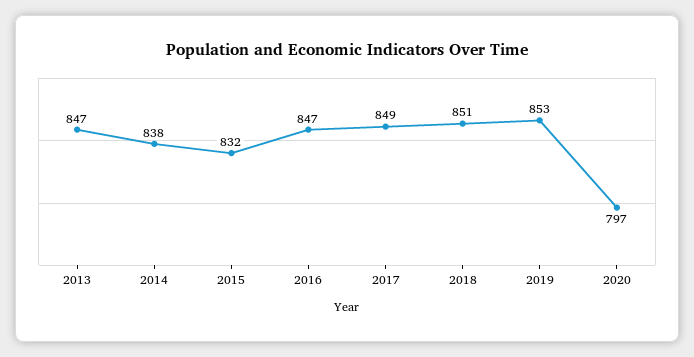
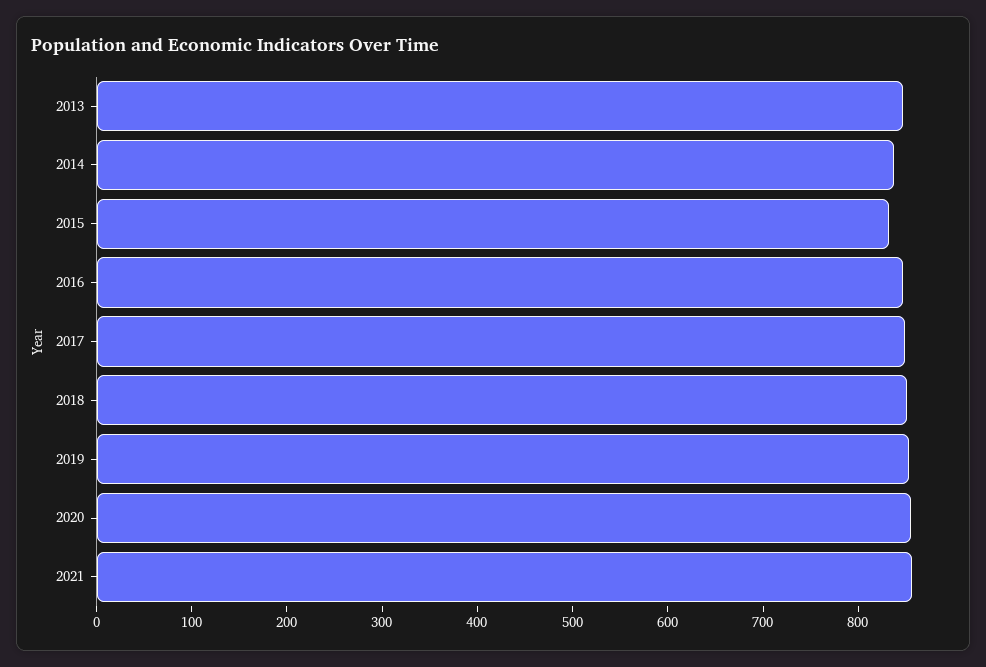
2020: 797 -> 860
2021: none -> 860

